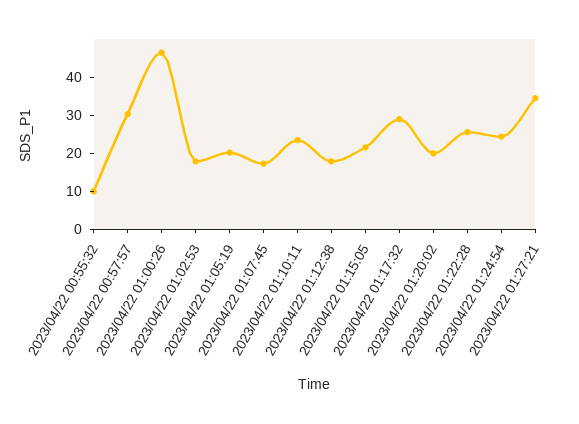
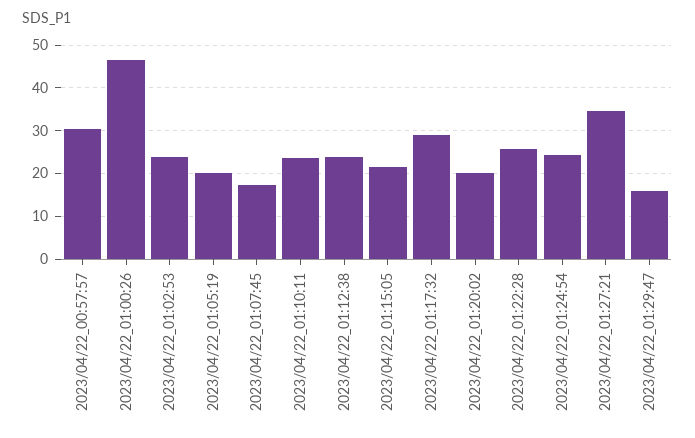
2023/04/22 00:55:32: 10 -> none
2023/04/22 01:02:53: 17.5 -> 24
2023/04/22 01:12:38: 17.5 -> 24
2023/04/22_01:29:47: none -> 16

